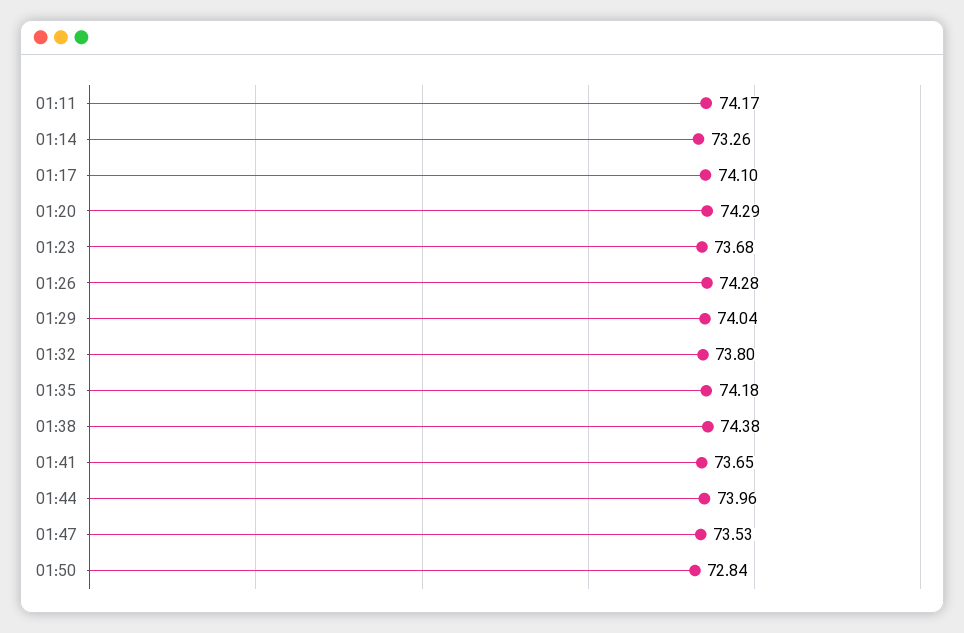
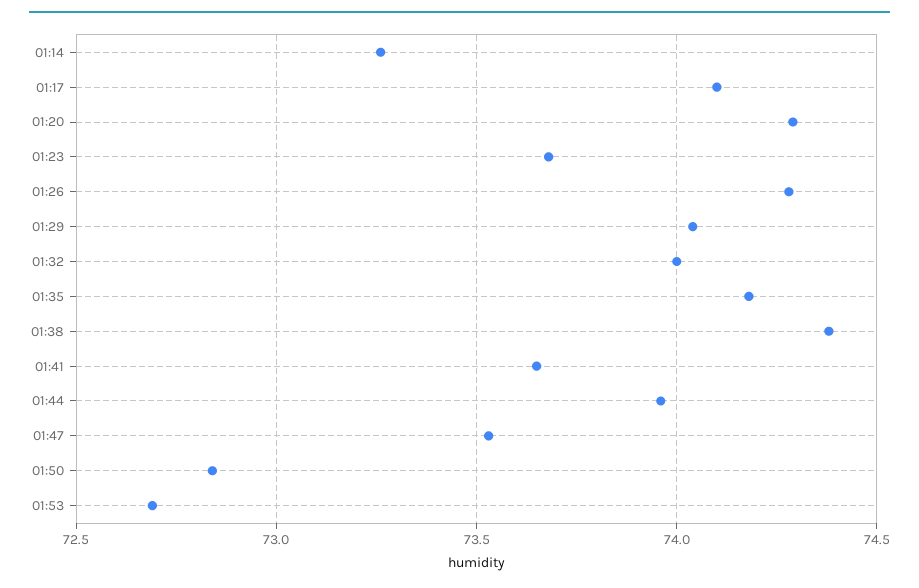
01:11: 74.17 -> none
01:32: 73.8 -> 74
01:53: none -> 72.7

